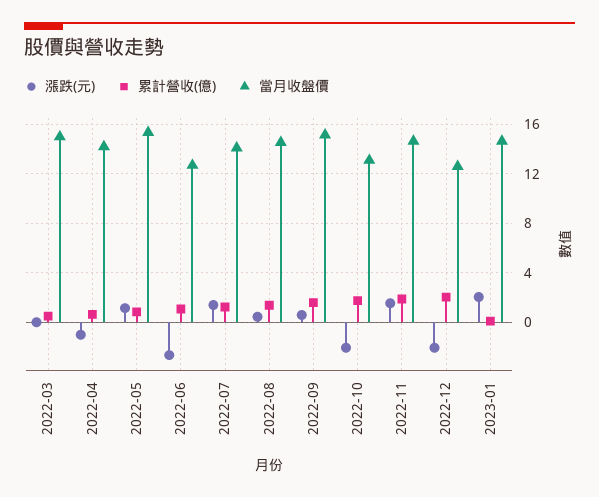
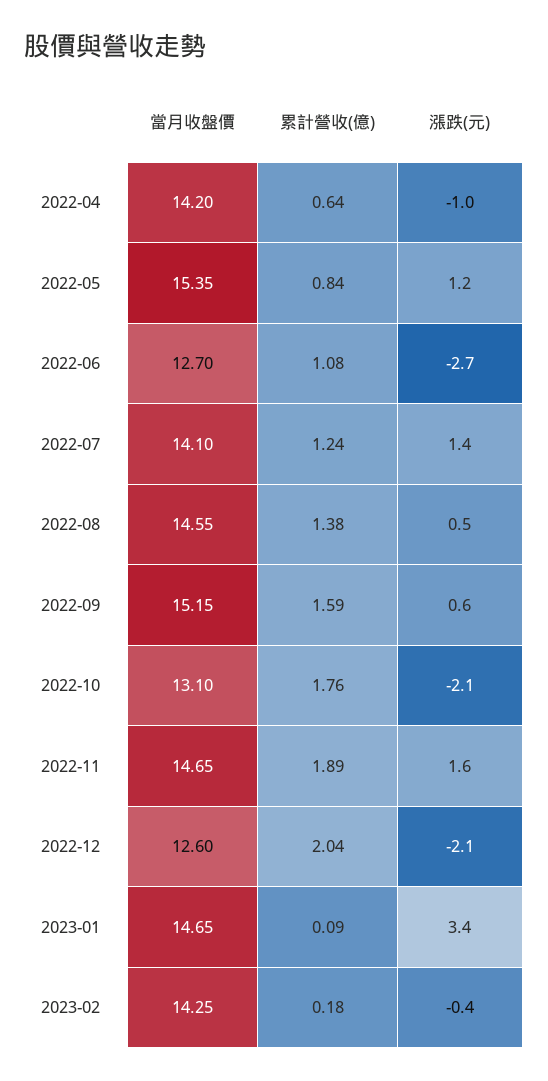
漲跌(元), 2022-03: 0 -> none
累計營收(億), 2022-03: 0.5 -> none
當月收盤價, 2022-03: 15 -> none
漲跌(元), 2023-01: 2 -> 3.4
當月收盤價, 2023-02: none -> 14.25
累計營收(億), 2023-02: none -> 0.18
漲跌(元), 2023-02: none -> -0.4

